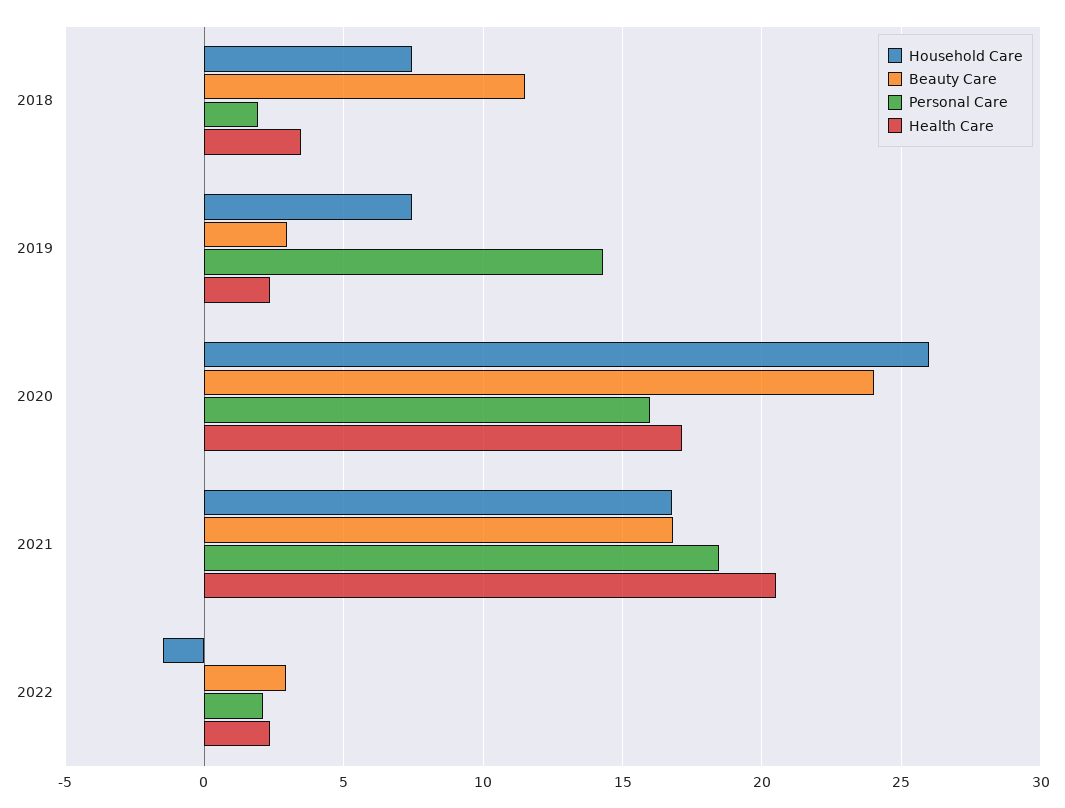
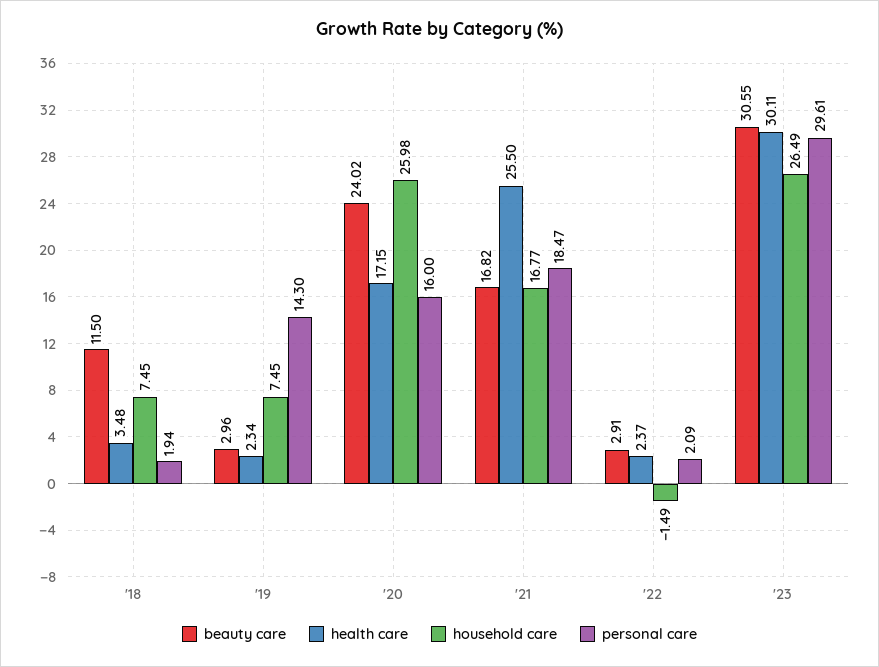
Health Care, 2021: 20.5 -> 25.5
Beauty Care, '23: none -> 30.55
Health Care, '23: none -> 30.11
Household Care, '23: none -> 26.49
Personal Care, '23: none -> 29.61

